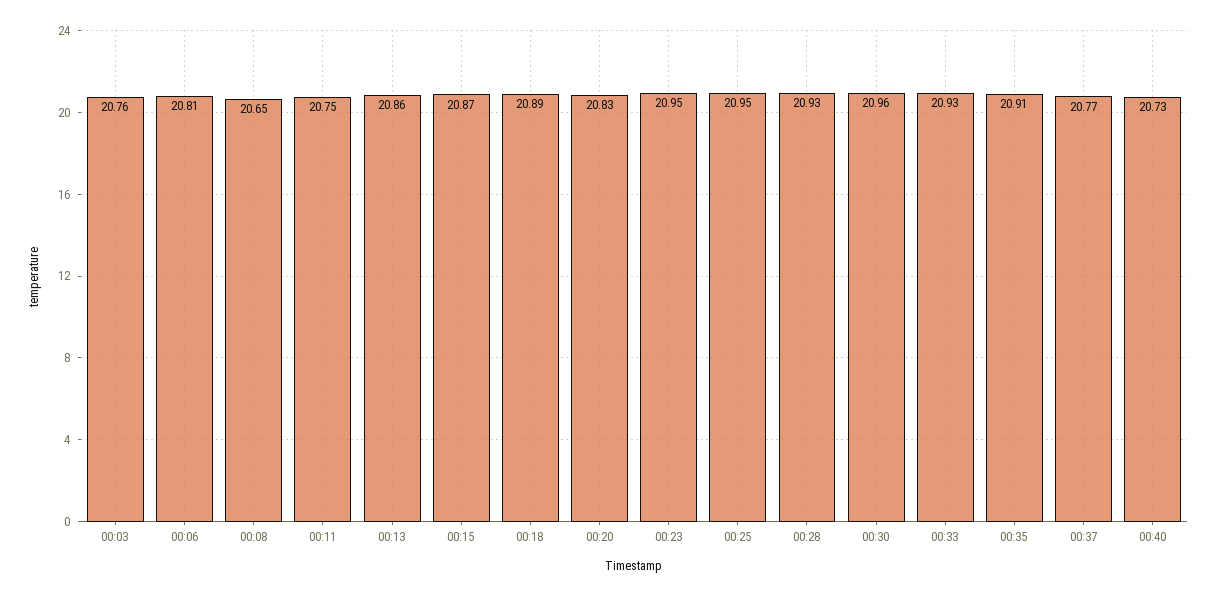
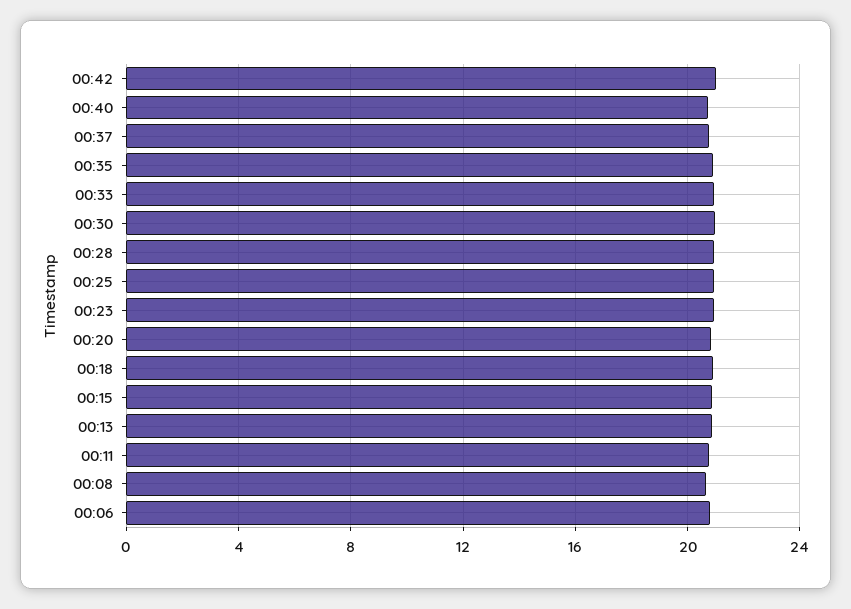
00:03: 20.76 -> none
00:42: none -> 21

